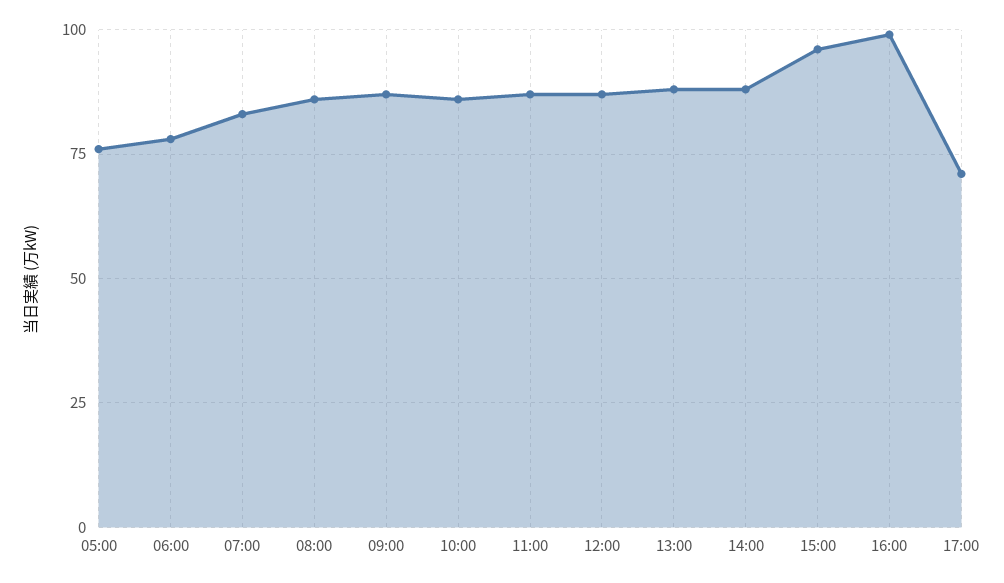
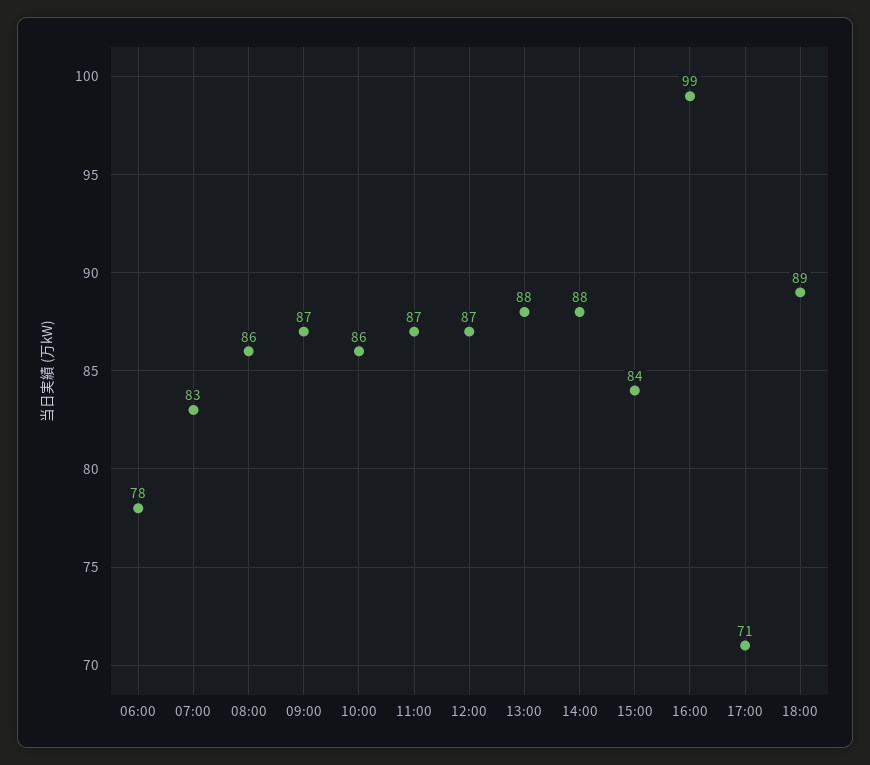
05:00: 75 -> none
15:00: 95 -> 84
18:00: none -> 89

